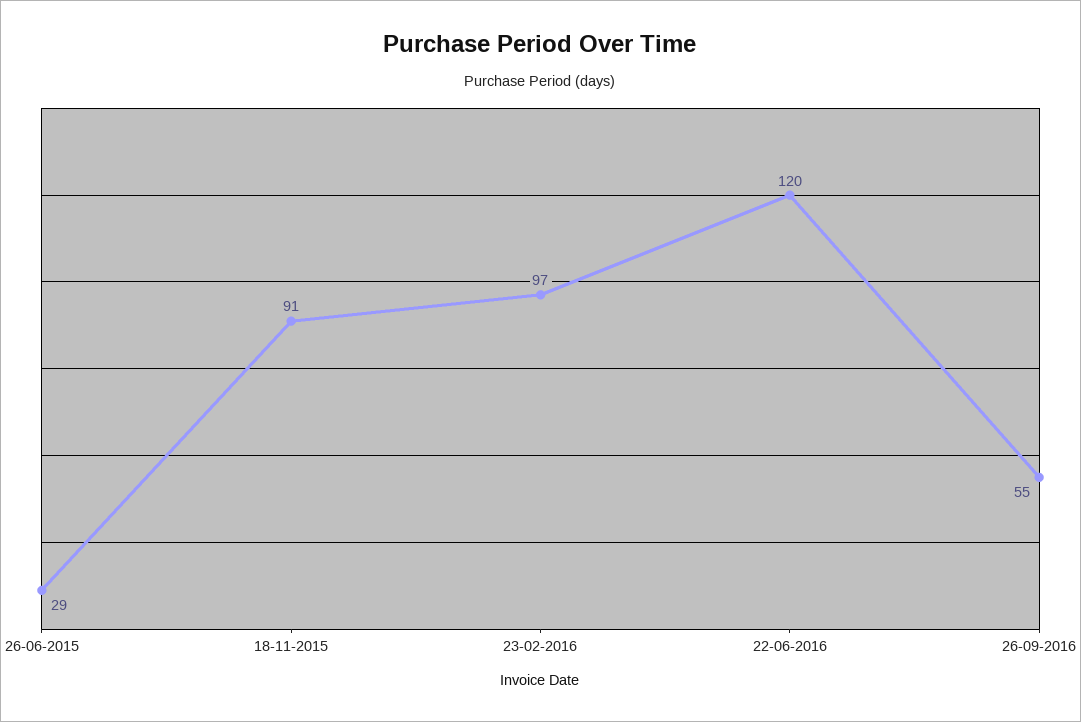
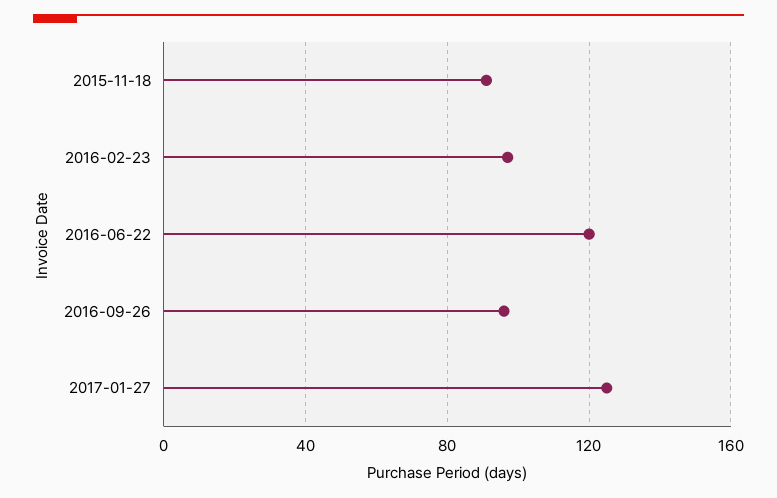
26-06-2015: 29 -> none
26-09-2016: 55 -> 95
2017-01-27: none -> 125

